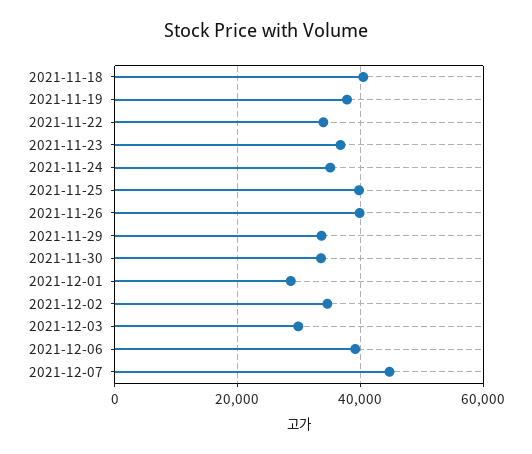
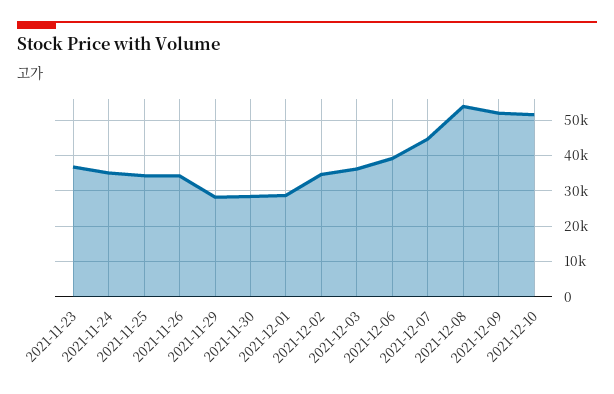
2021-11-18: 40000 -> none
2021-11-19: 38000 -> none
2021-11-22: 34000 -> none
2021-11-25: 40000 -> 34000
2021-11-26: 40000 -> 34000
2021-11-29: 34000 -> 28000
2021-11-30: 34000 -> 28000
2021-12-03: 30000 -> 36000
2021-12-08: none -> 54000
2021-12-09: none -> 52000
2021-12-10: none -> 52000

